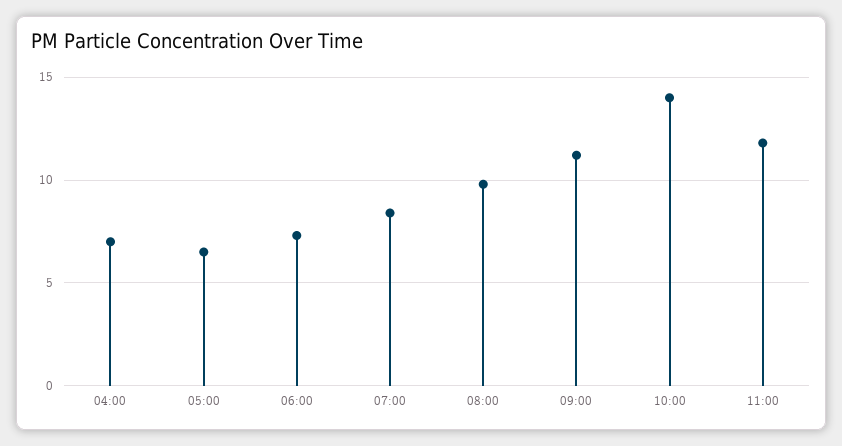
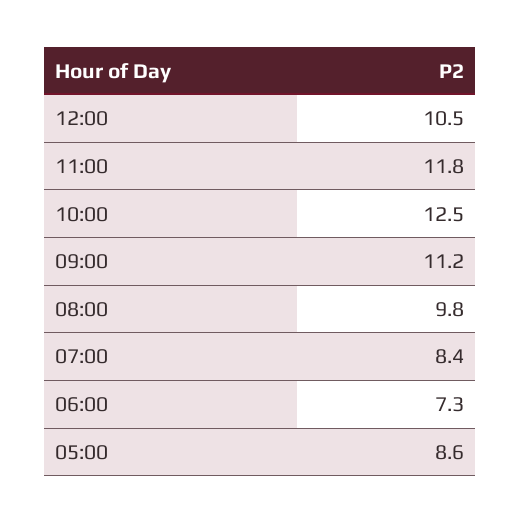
04:00: 7 -> none
05:00: 6.5 -> 8.6
10:00: 14 -> 12.5
12:00: none -> 10.5

